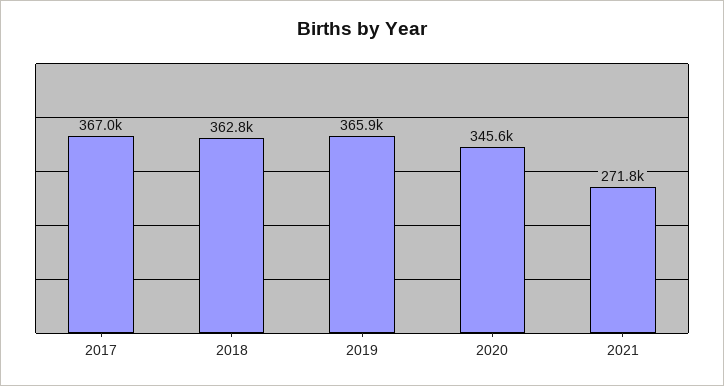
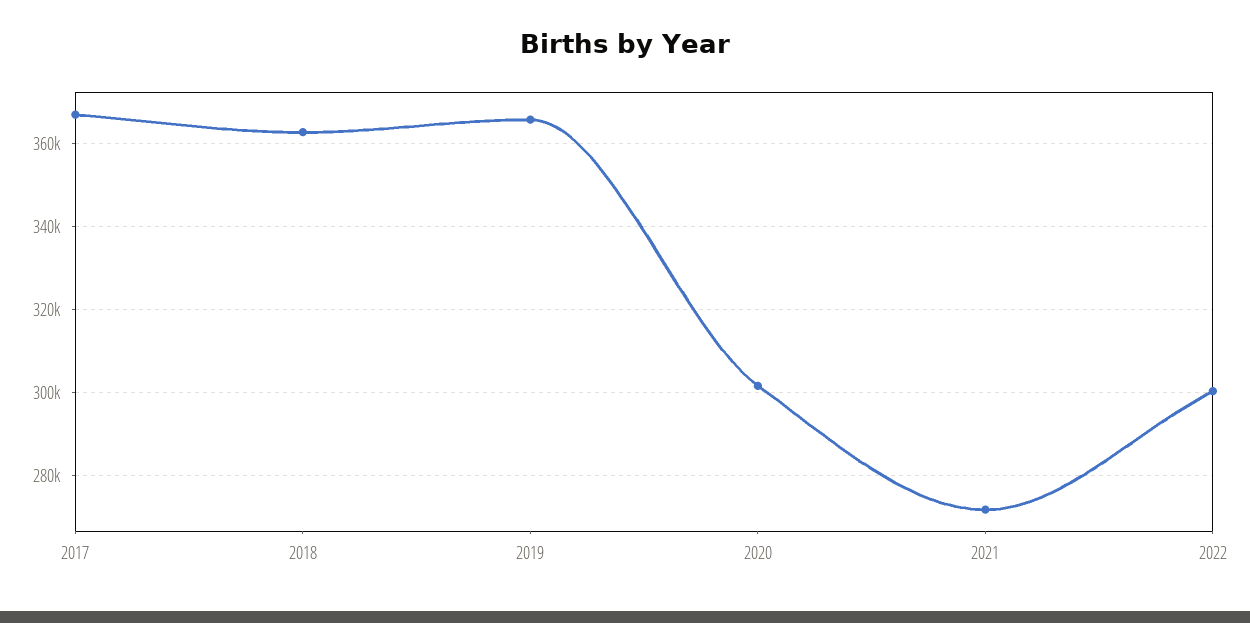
2020: 345600 -> 302000
2022: none -> 300000

